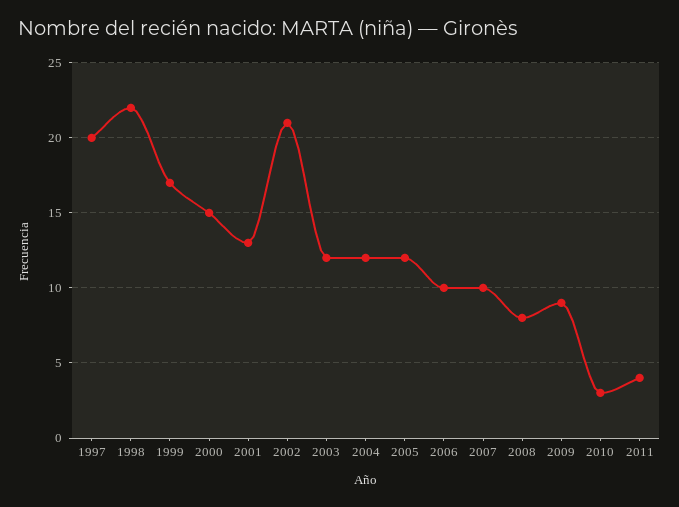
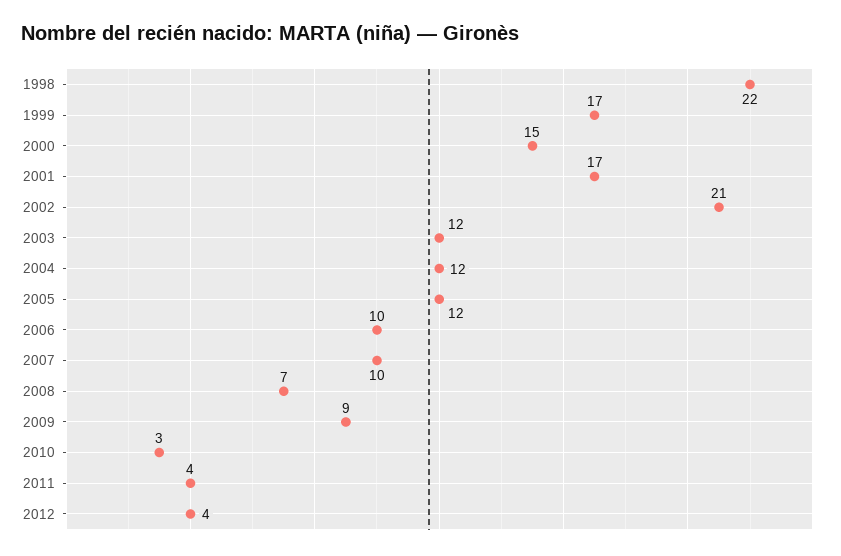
1997: 20 -> none
2001: 13 -> 17
2008: 8 -> 7
2012: none -> 4

